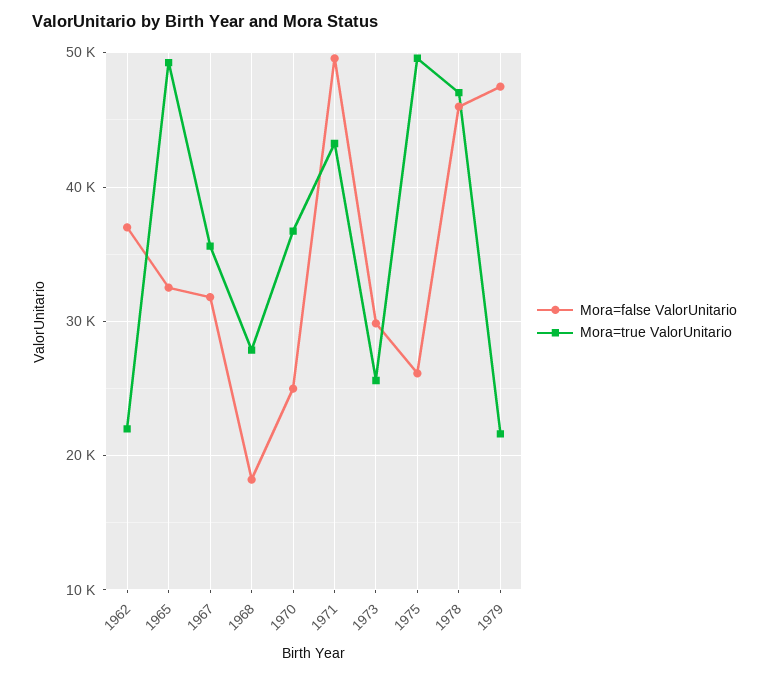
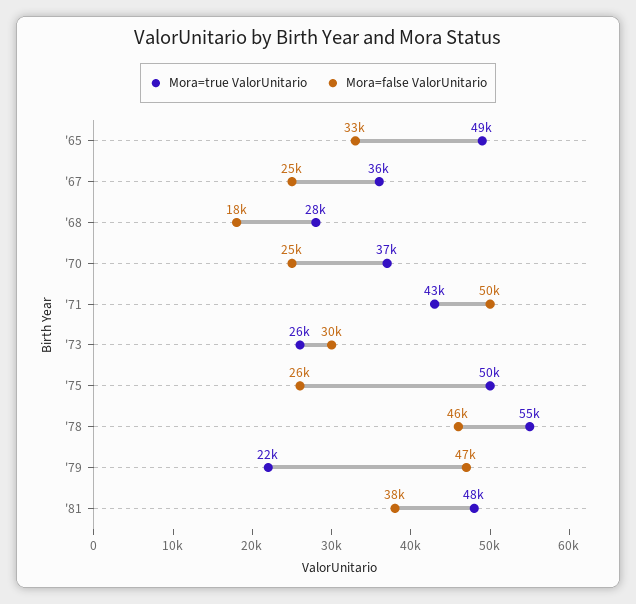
Mora=false ValorUnitario, 1962: 37000 -> none
Mora=true ValorUnitario, 1962: 22000 -> none
Mora=false ValorUnitario, 1967: 32000 -> 25000
Mora=true ValorUnitario, 1978: 47000 -> 55000
Mora=true ValorUnitario, '81: none -> 48000
Mora=false ValorUnitario, '81: none -> 38000

